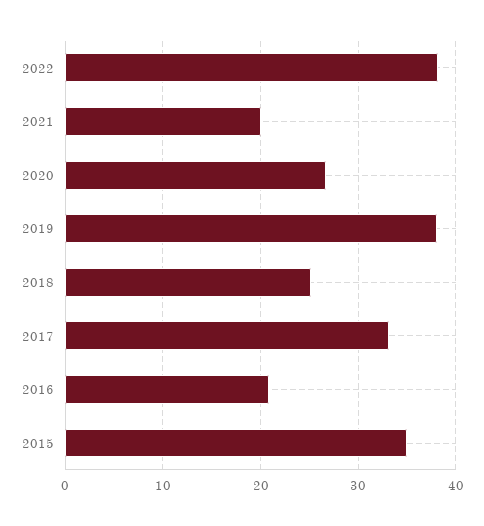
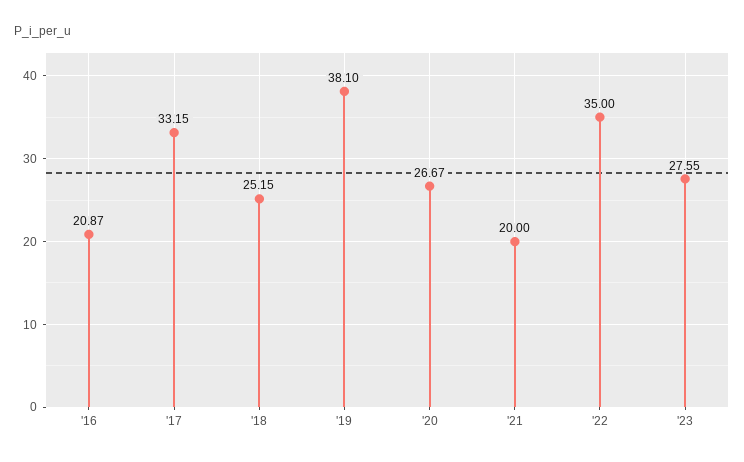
2022: 38 -> 35
2015: 35 -> none
'23: none -> 27.55

